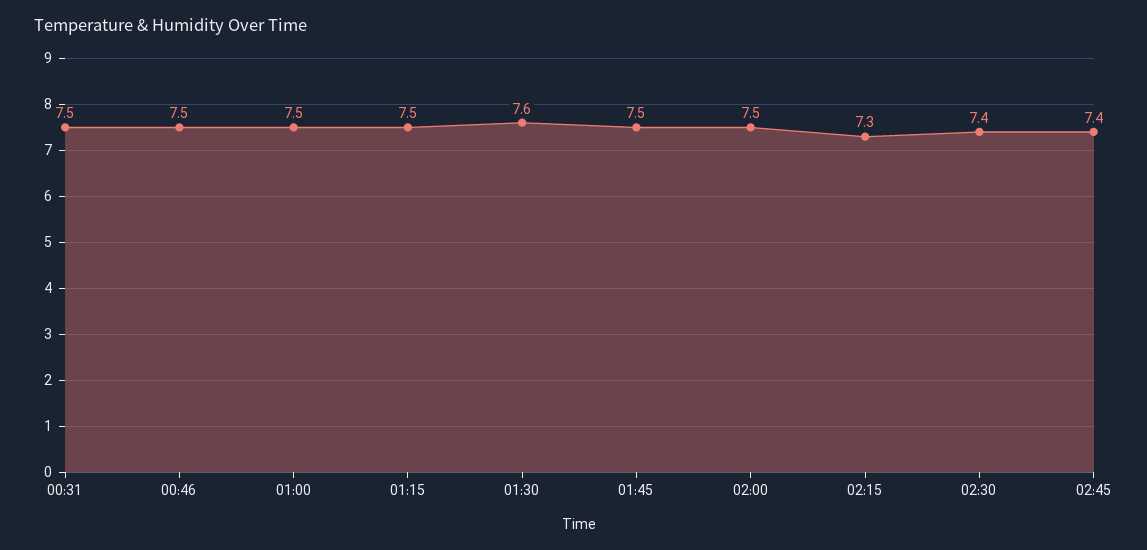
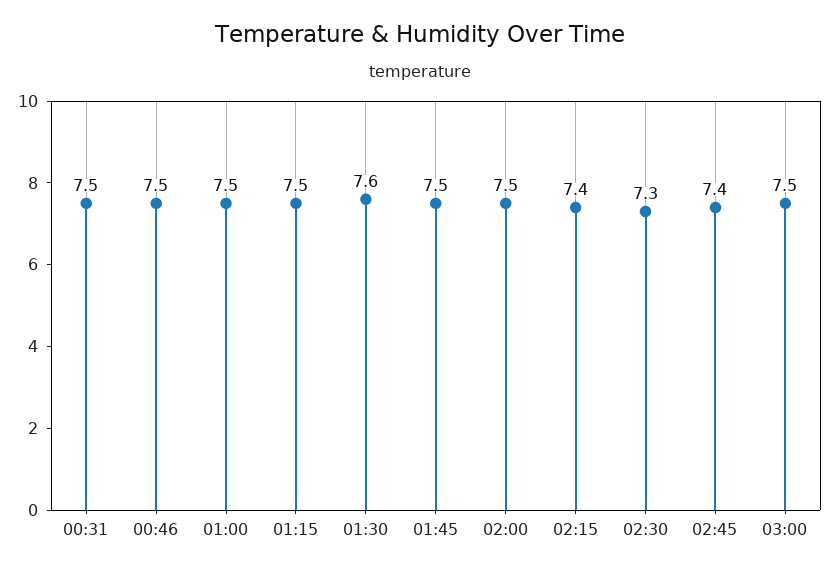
02:15: 7.3 -> 7.4
02:30: 7.4 -> 7.3
03:00: none -> 7.5

